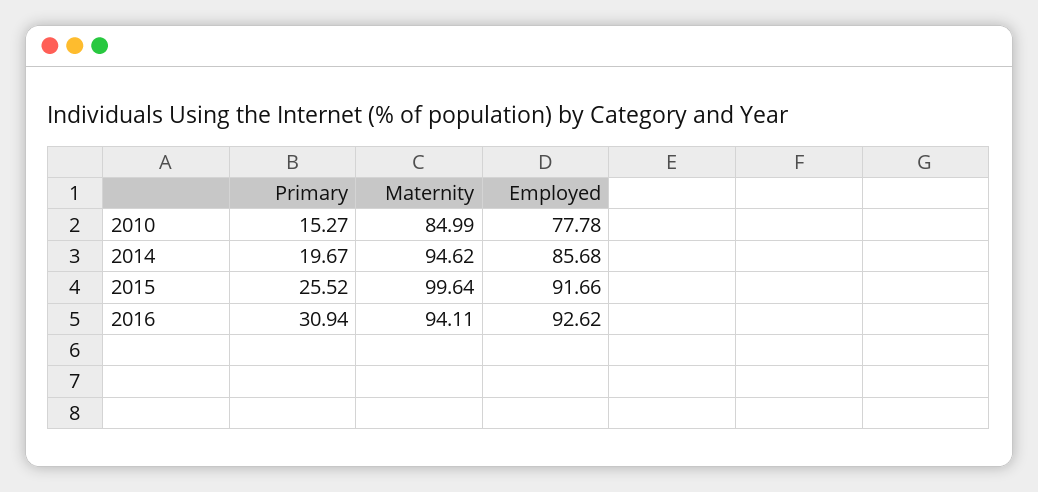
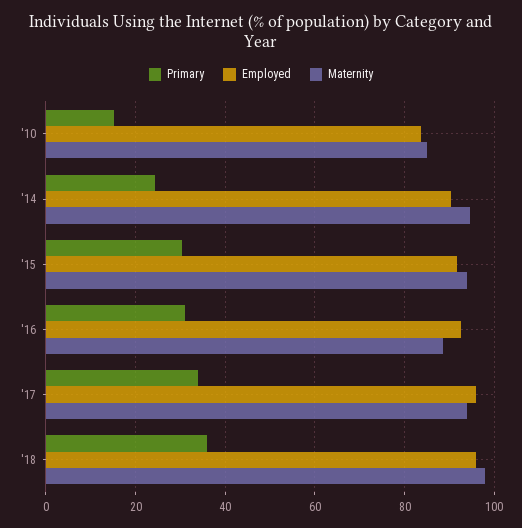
Employed, 2010: 77.78 -> 84
Primary, 2014: 19.67 -> 24
Employed, 2014: 85.68 -> 90
Primary, 2015: 25.52 -> 30
Maternity, 2015: 99.64 -> 94
Maternity, 2016: 94.11 -> 88
Primary, '17: none -> 34
Employed, '17: none -> 96
Maternity, '17: none -> 94
Primary, '18: none -> 36
Employed, '18: none -> 96
Maternity, '18: none -> 98

